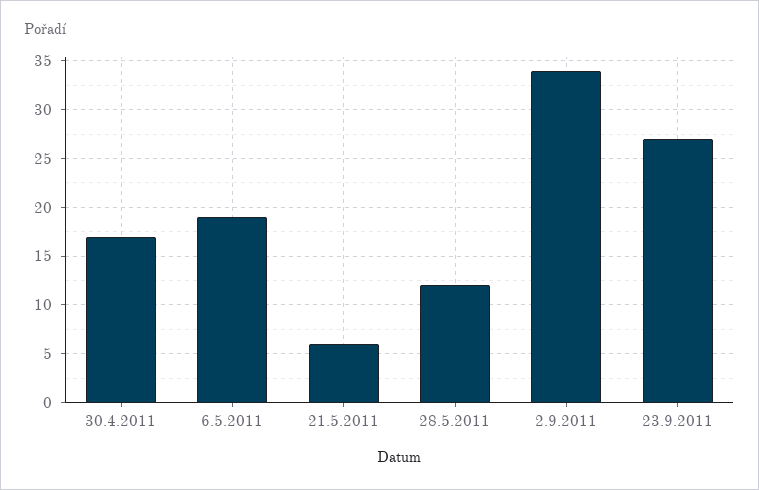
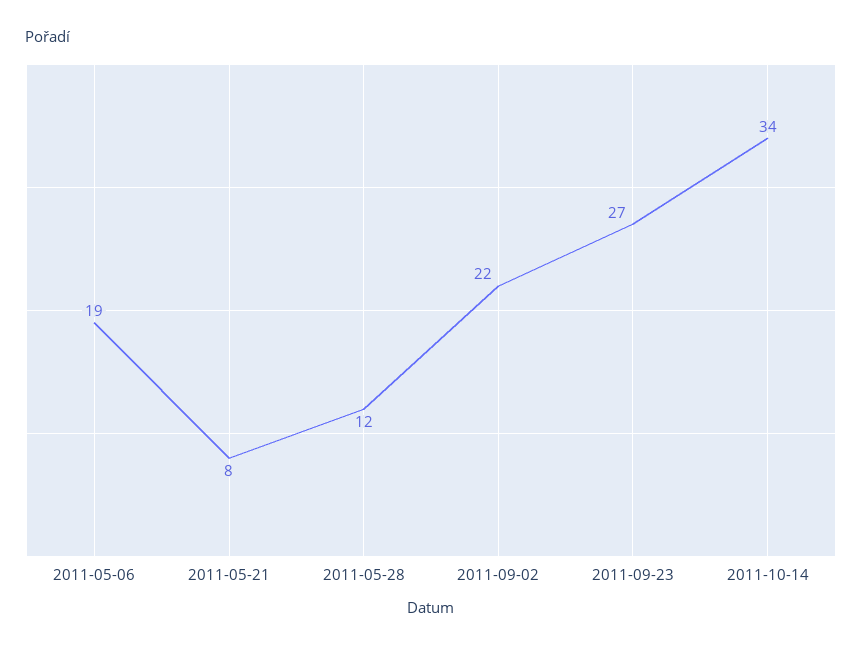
30.4.2011: 17 -> none
21.5.2011: 6 -> 8
2.9.2011: 34 -> 22
2011-10-14: none -> 34

